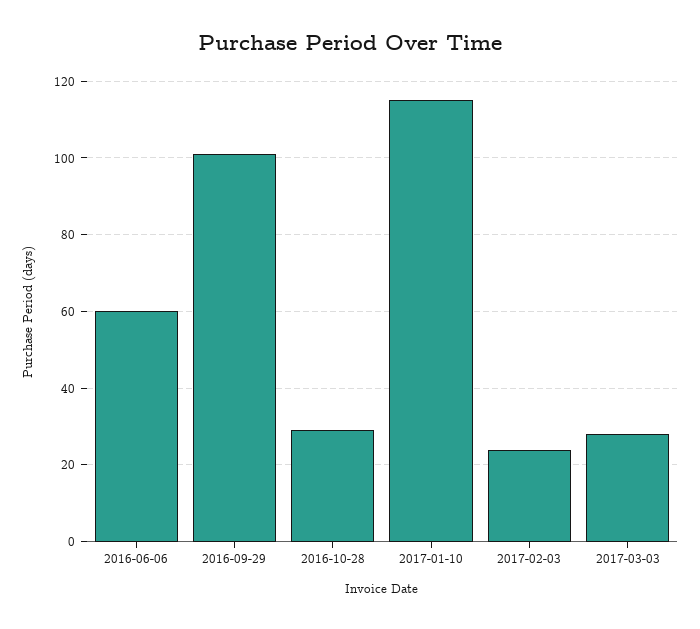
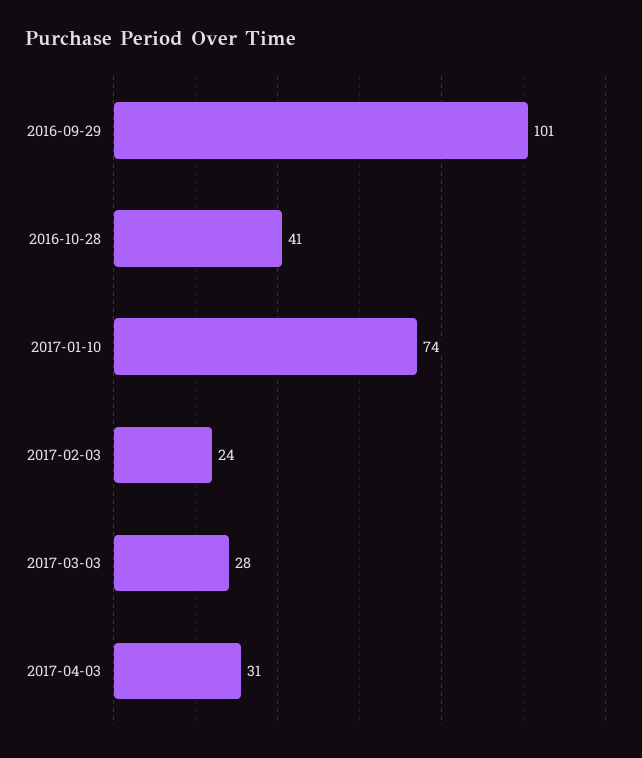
2016-06-06: 60 -> none
2016-10-28: 30 -> 41
2017-01-10: 115 -> 74
2017-04-03: none -> 31

